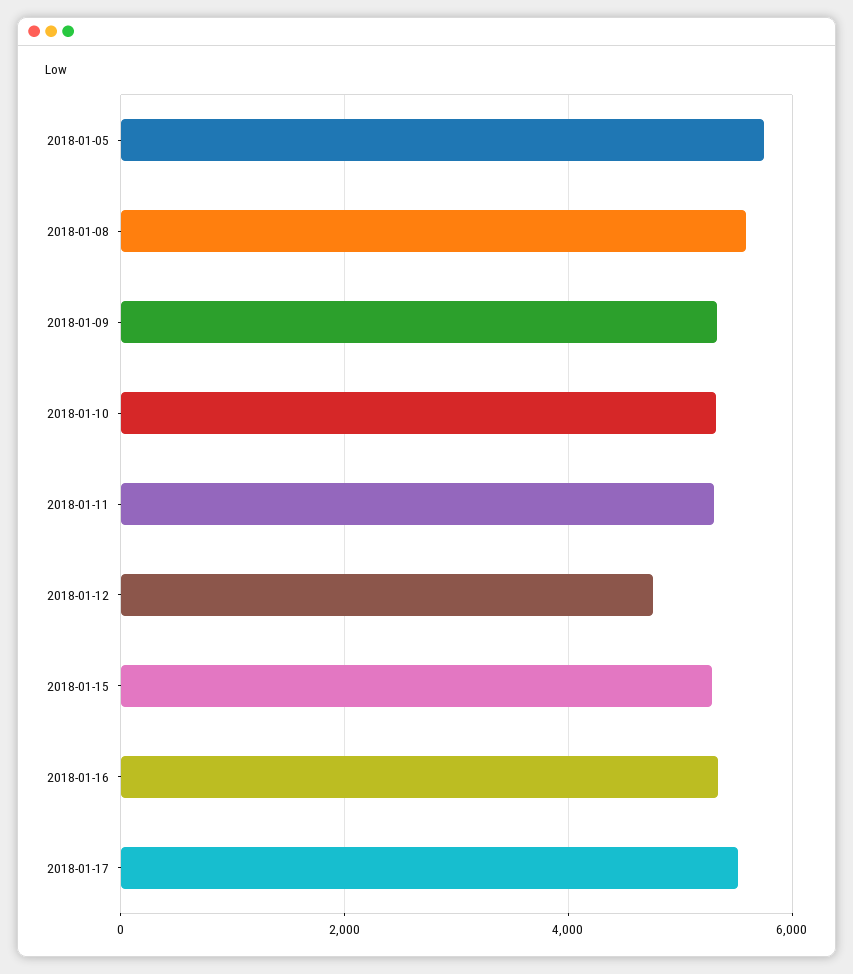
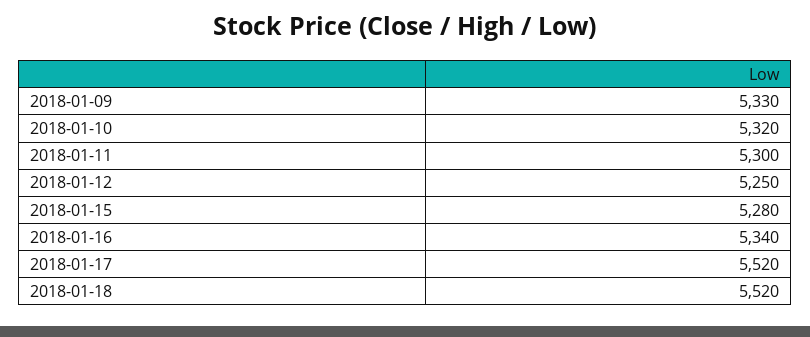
2018-01-05: 5800 -> none
2018-01-08: 5600 -> none
2018-01-12: 4800 -> 5250
2018-01-18: none -> 5520

